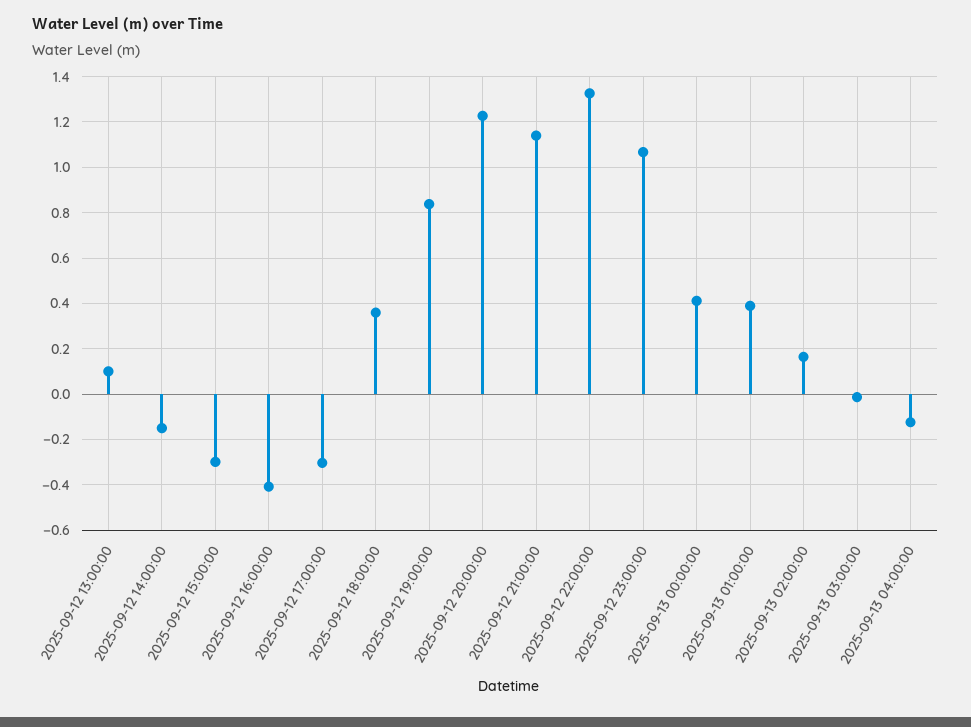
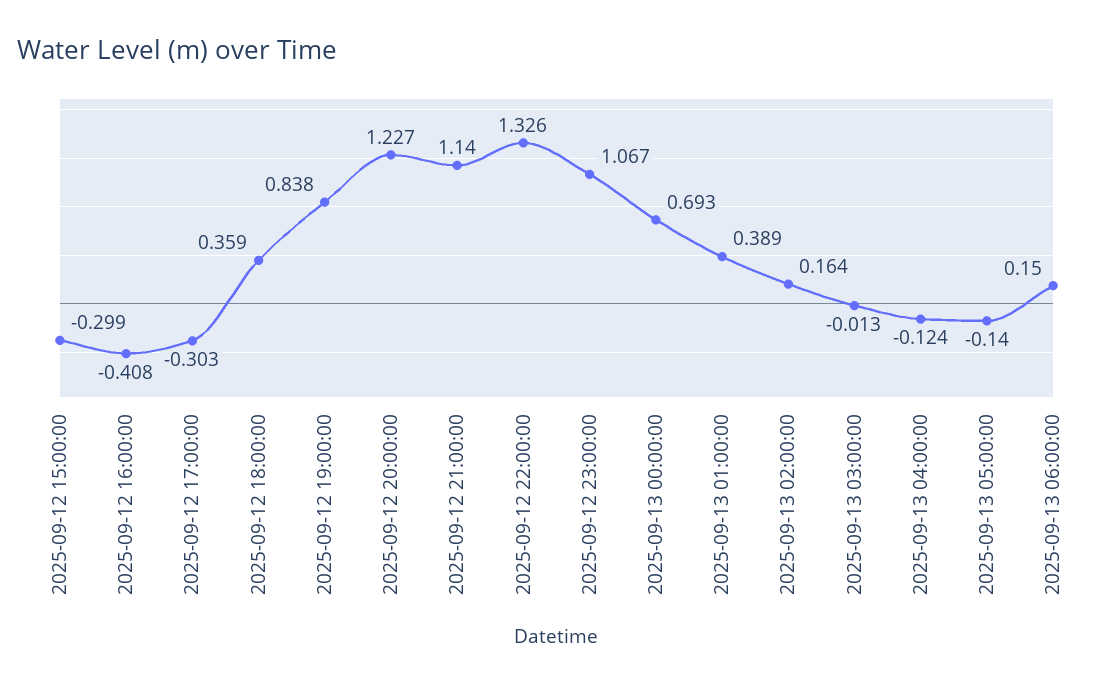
2025-09-12 13:00:00: 0.1 -> none
2025-09-12 14:00:00: -0.15 -> none
2025-09-13 00:00:00: 0.4 -> 0.693
2025-09-13 05:00:00: none -> -0.14
2025-09-13 06:00:00: none -> 0.15

